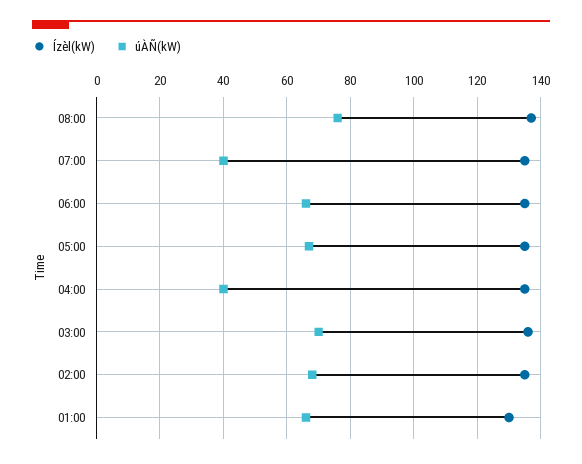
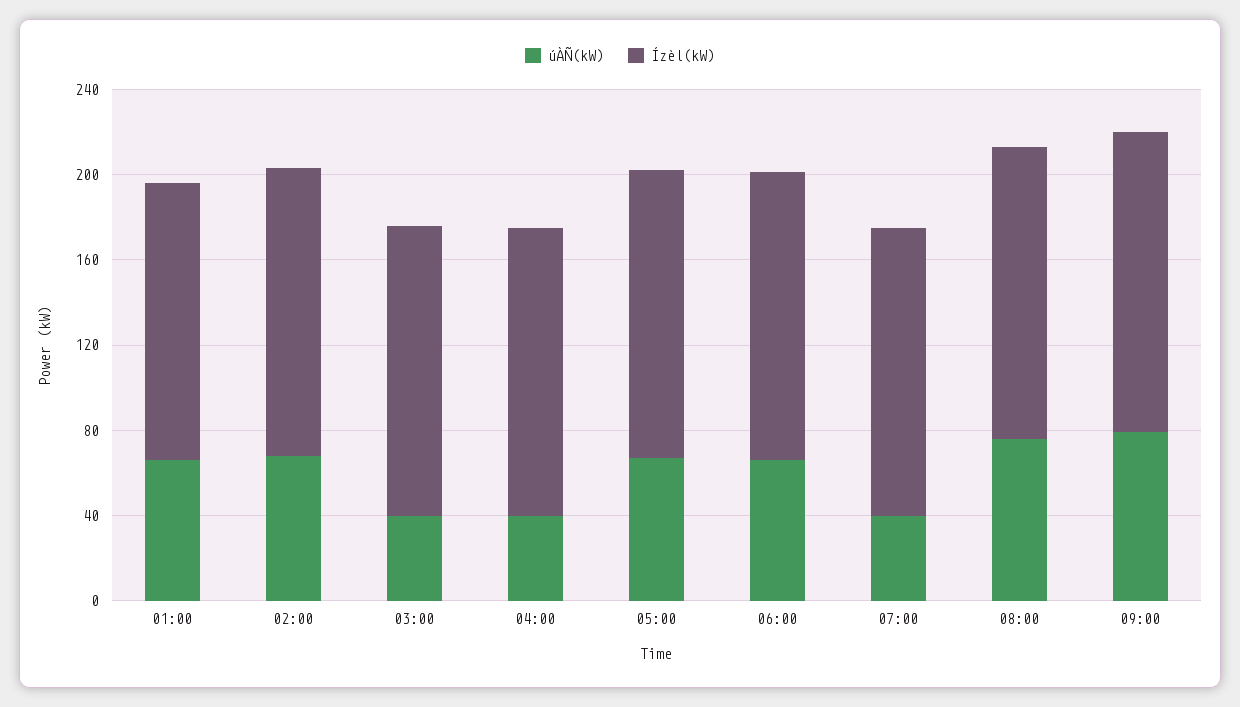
úÀÑ(kW), 03:00: 70 -> 40
úÀÑ(kW), 09:00: none -> 80
Ízèl(kW), 09:00: none -> 140

